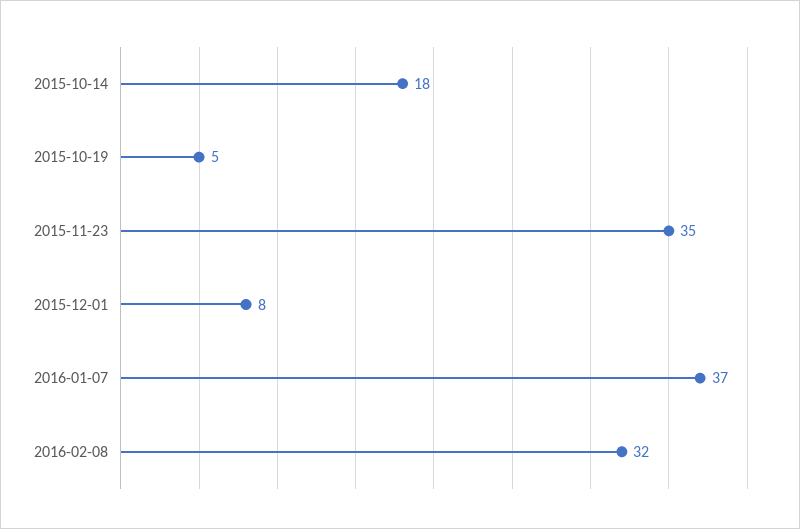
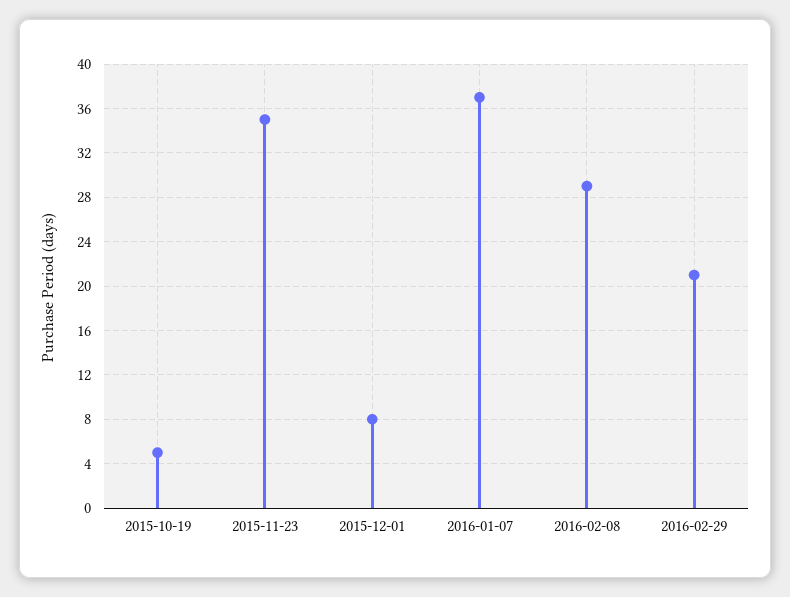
2015-10-14: 18 -> none
2016-02-08: 32 -> 29
2016-02-29: none -> 21

